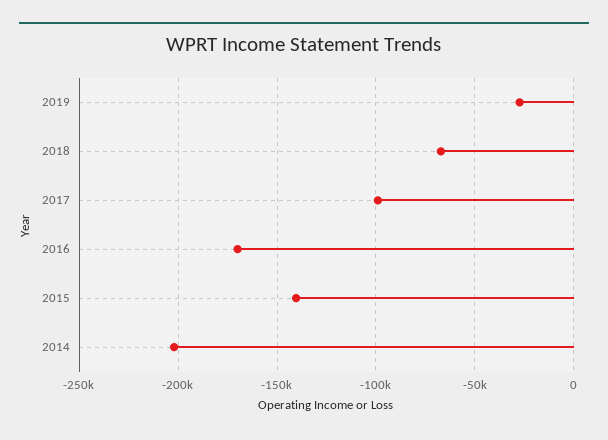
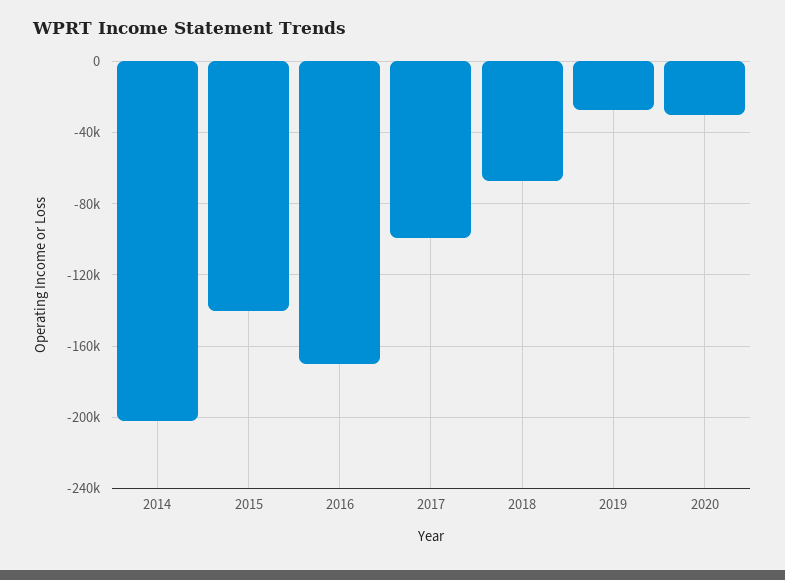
2020: none -> -30000

